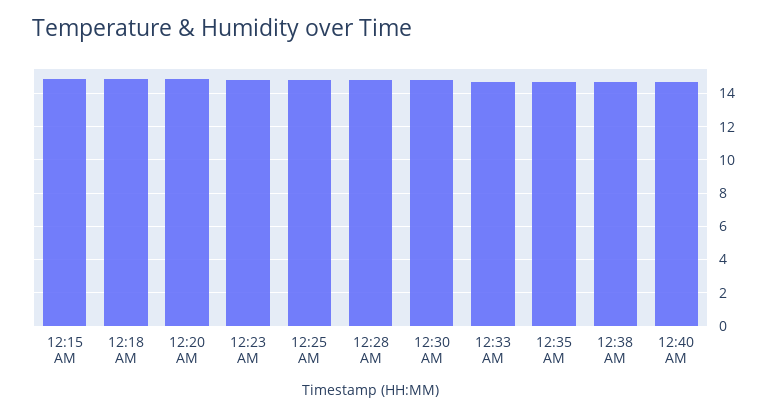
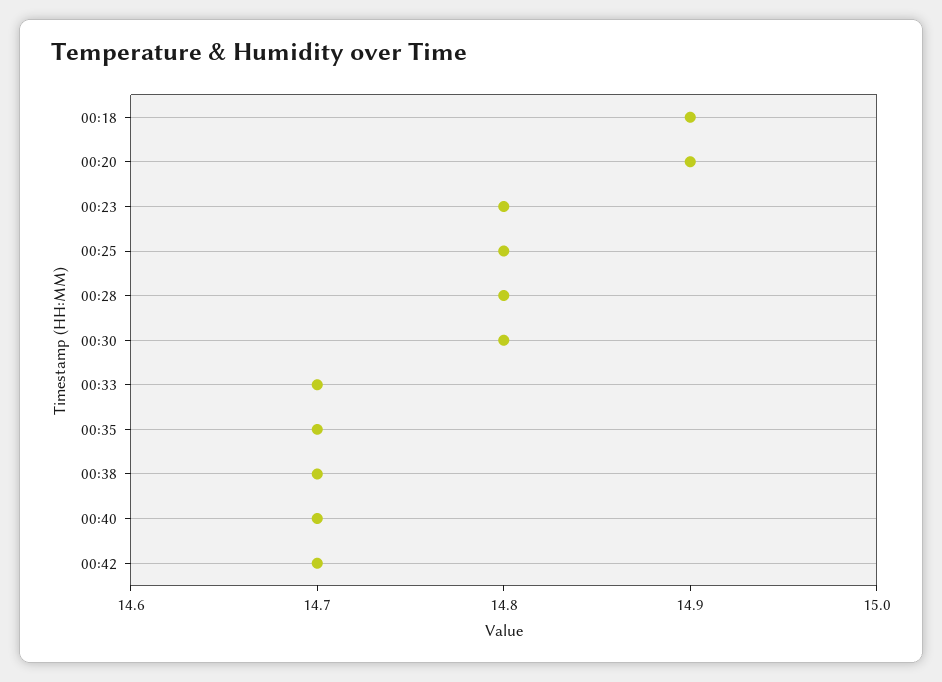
12:15 AM: 15 -> none
00:42: none -> 14.7

